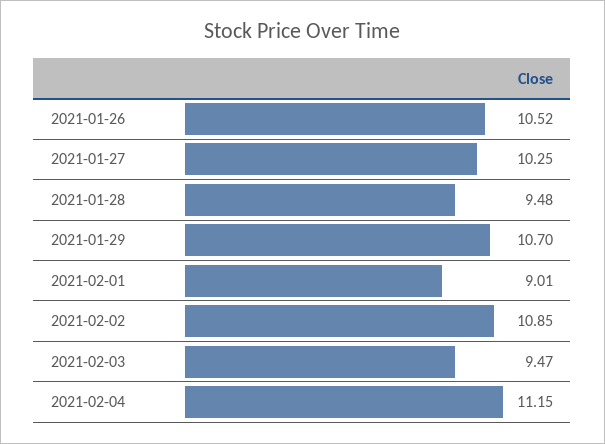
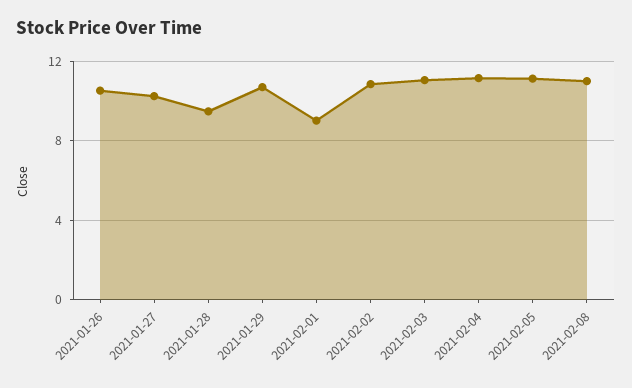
2021-02-03: 9.47 -> 11
2021-02-05: none -> 11
2021-02-08: none -> 11

